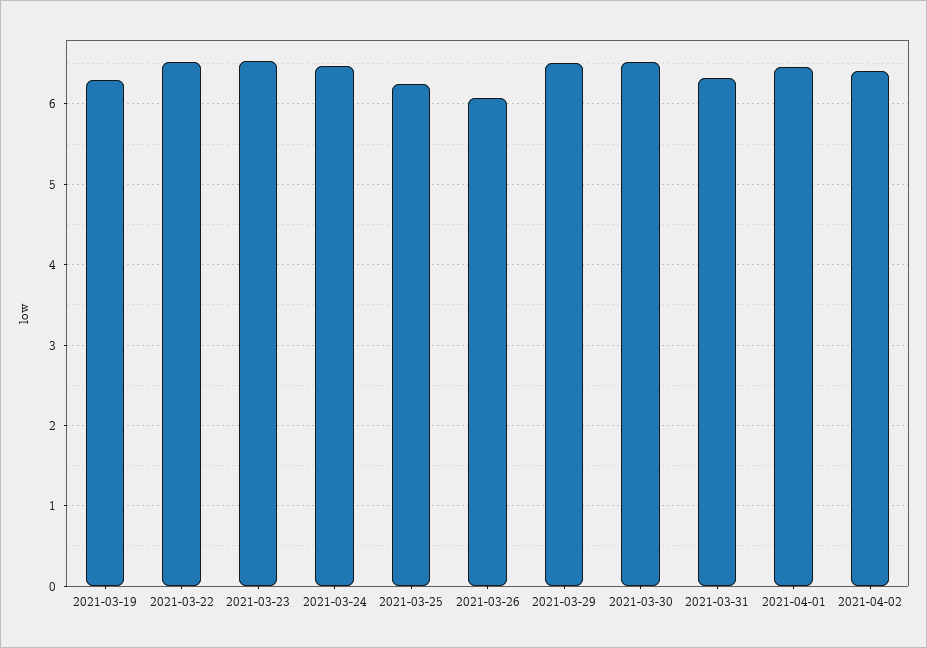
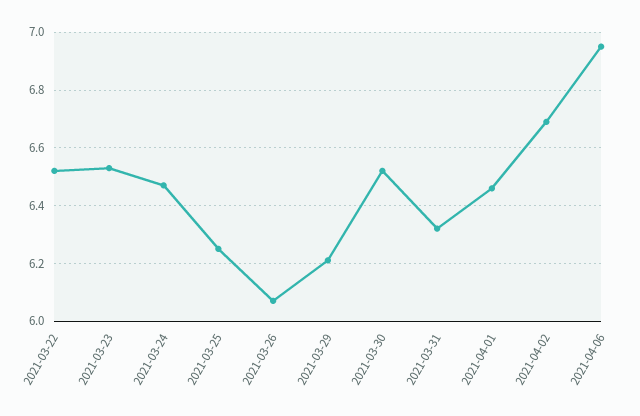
2021-03-19: 6.3 -> none
2021-03-29: 6.5 -> 6.2
2021-04-02: 6.4 -> 6.7
2021-04-06: none -> 6.95

